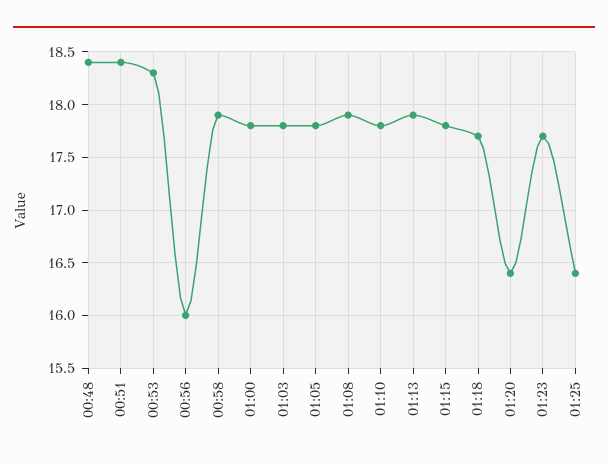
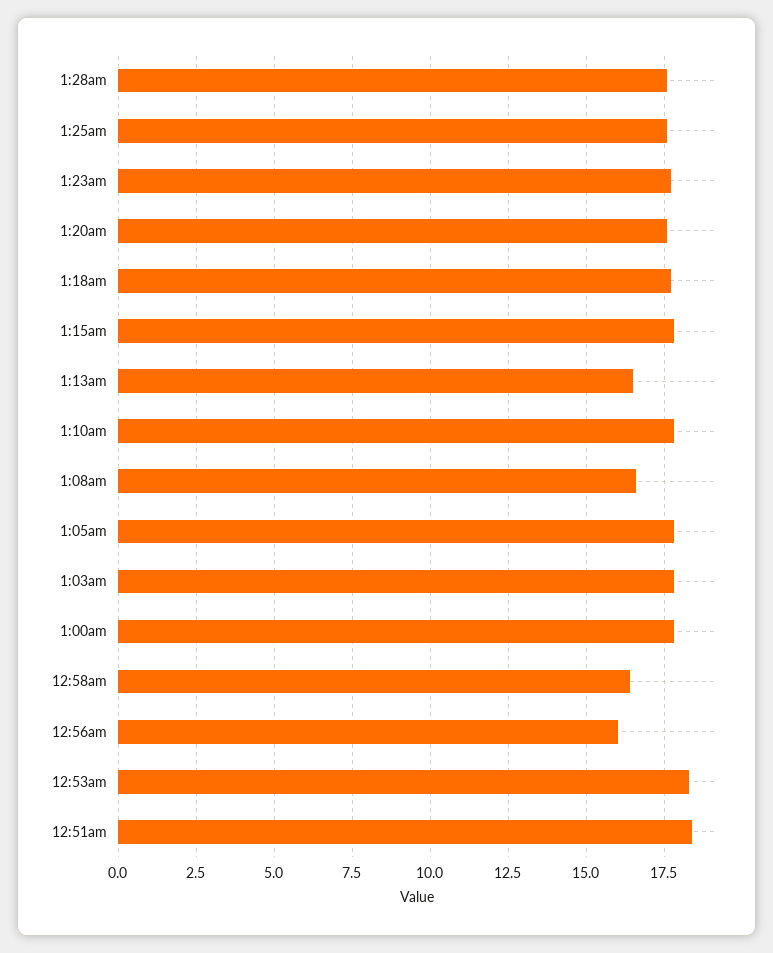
00:48: 18.4 -> none
00:58: 17.9 -> 16.5
01:08: 17.9 -> 16.5
01:13: 17.9 -> 16.5
01:20: 16.4 -> 17.5
01:25: 16.4 -> 17.5
1:28am: none -> 17.5

